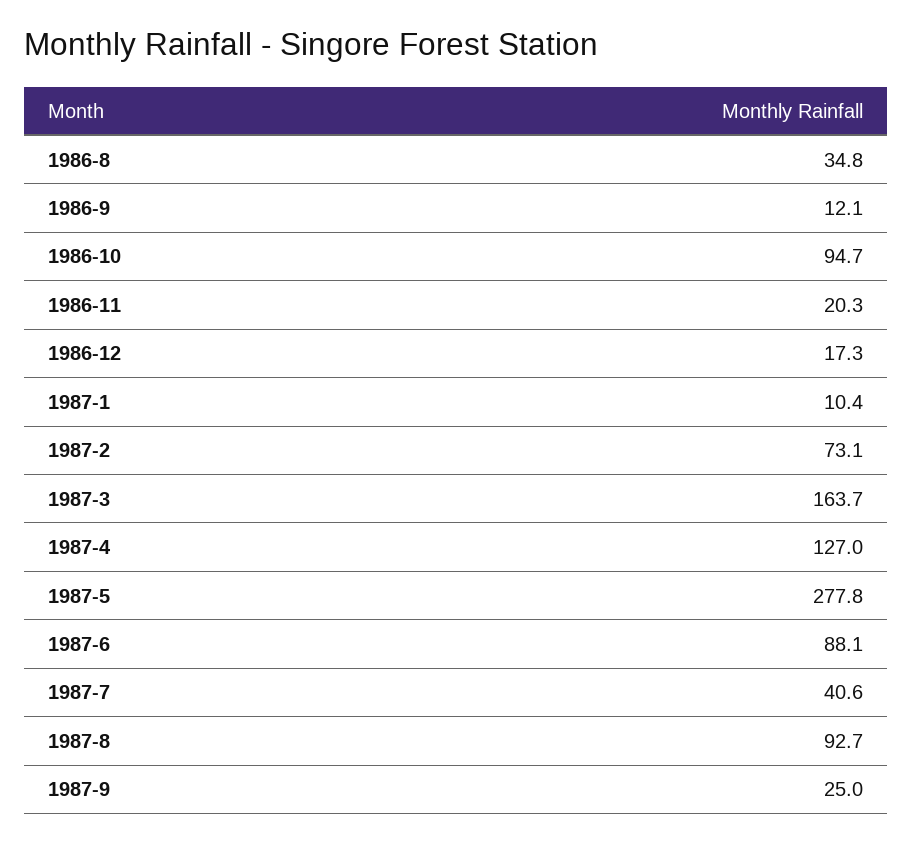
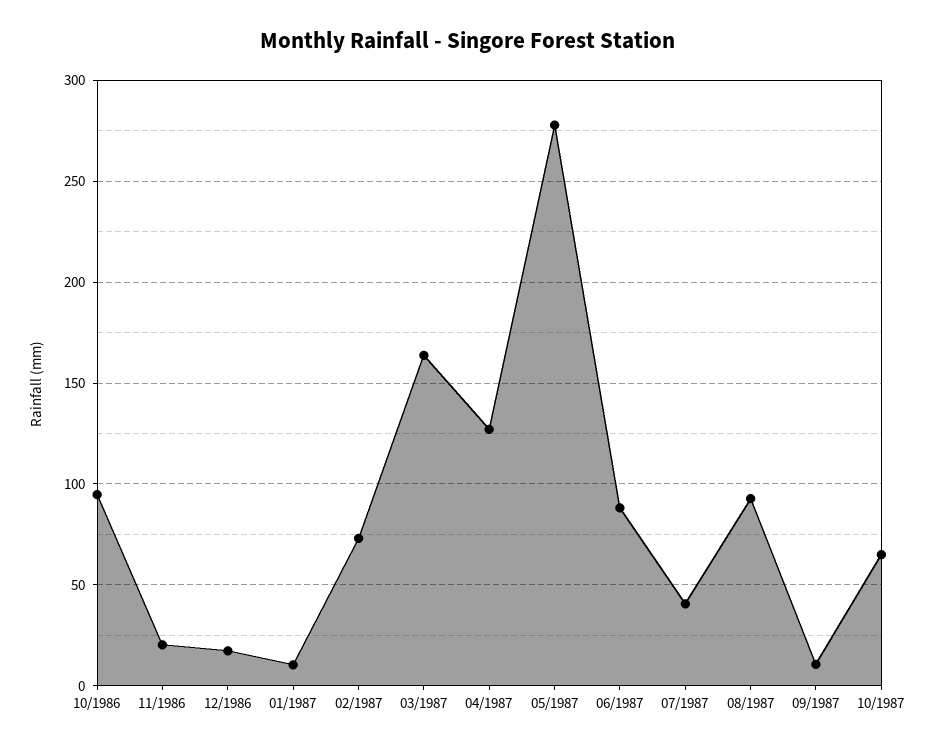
1986-8: 34.8 -> none
1986-9: 12.1 -> none
1987-9: 25 -> 10
10/1987: none -> 65

